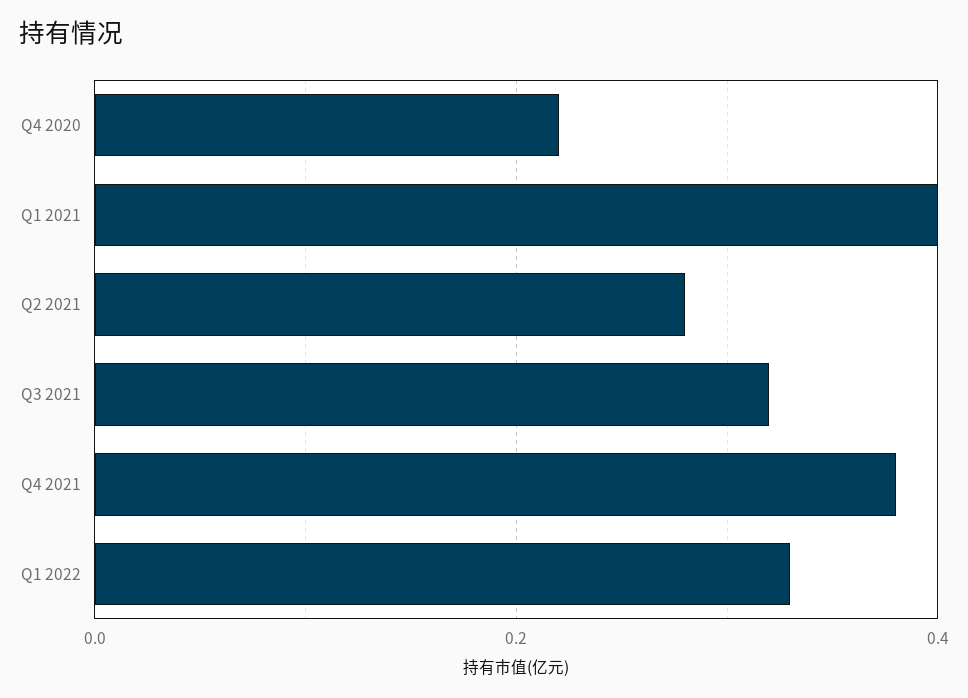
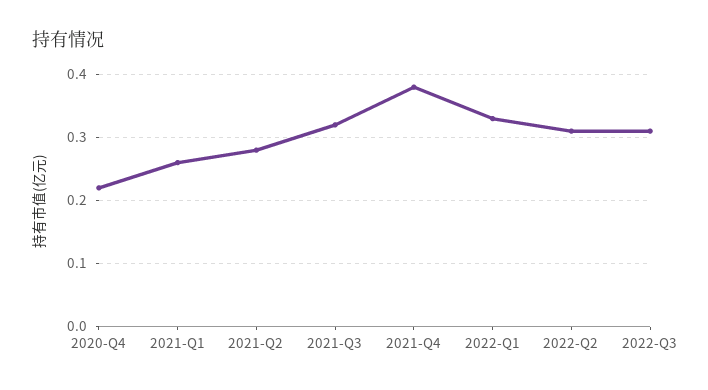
Q1 2021: 0.4 -> 0.26
2022-Q2: none -> 0.31
2022-Q3: none -> 0.31

